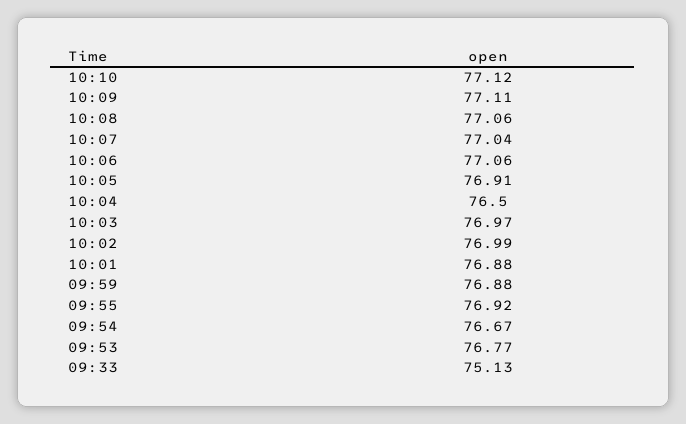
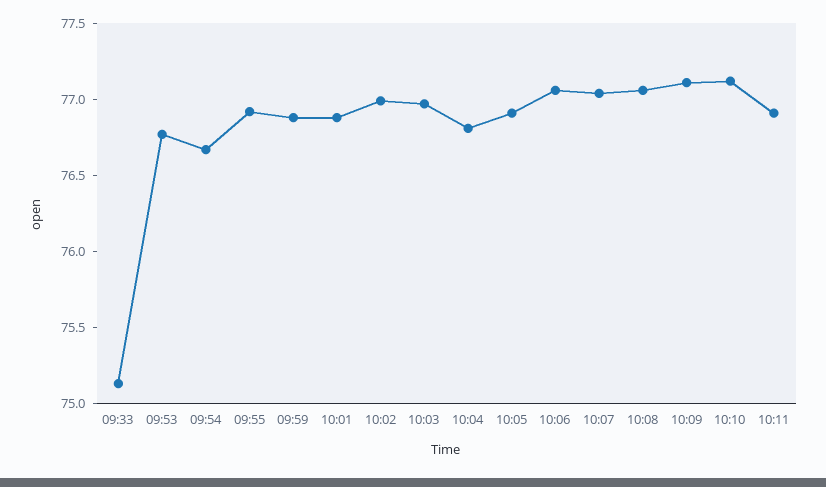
10:04: 76.5 -> 76.8
10:11: none -> 76.9

